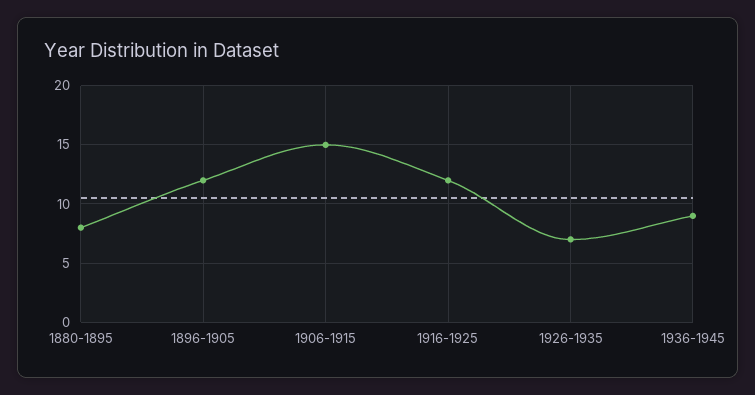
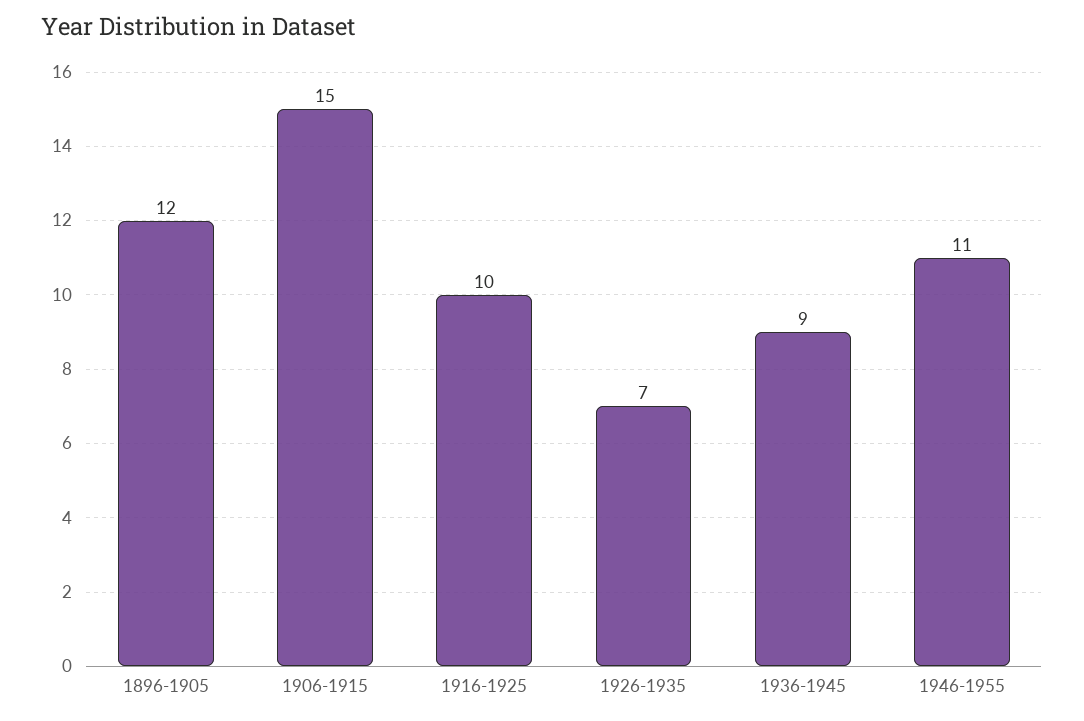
1880-1895: 8 -> none
1916-1925: 12 -> 10
1946-1955: none -> 11

